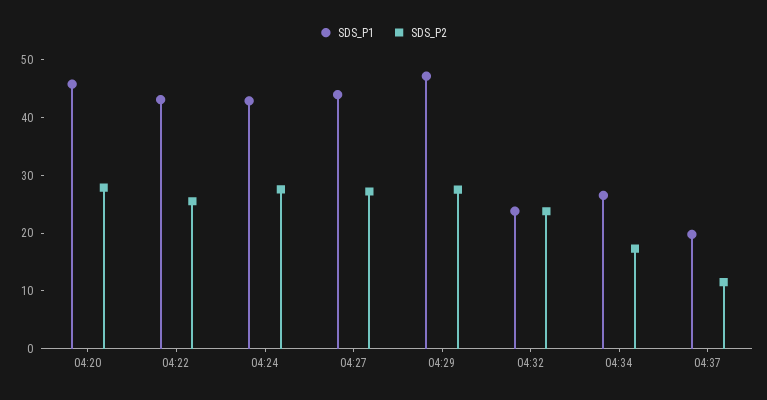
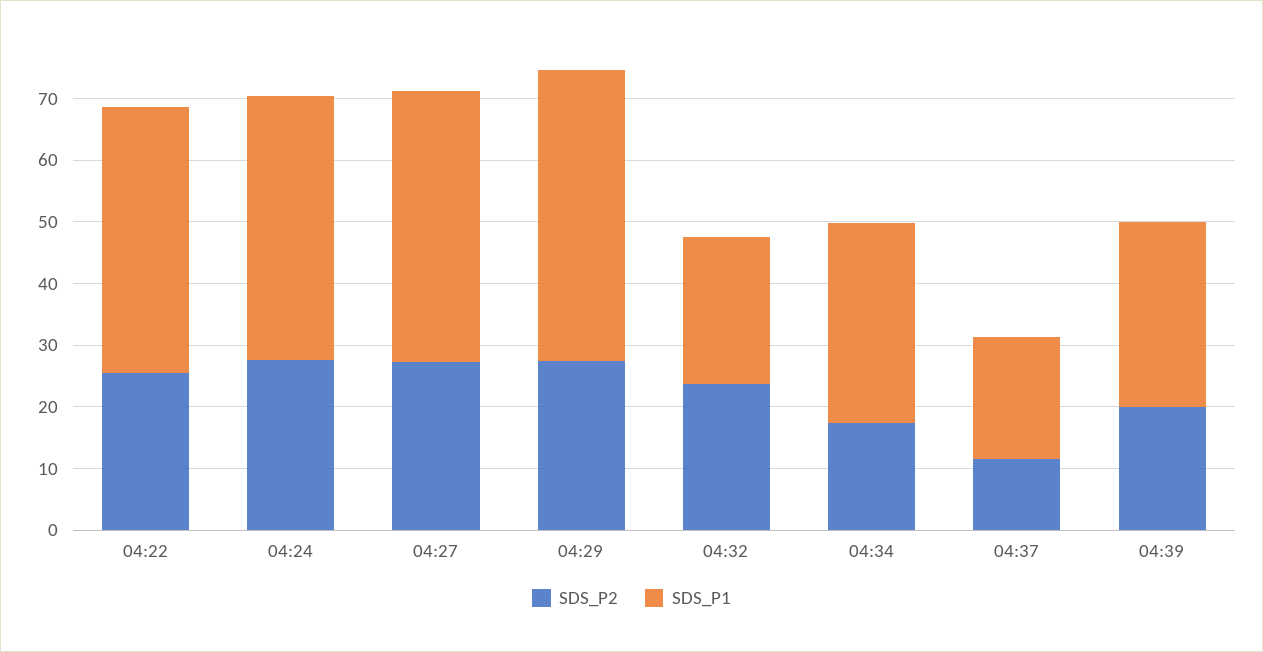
SDS_P1, 04:20: 46 -> none
SDS_P2, 04:20: 28 -> none
SDS_P1, 04:34: 26 -> 32
SDS_P2, 04:39: none -> 20
SDS_P1, 04:39: none -> 30

